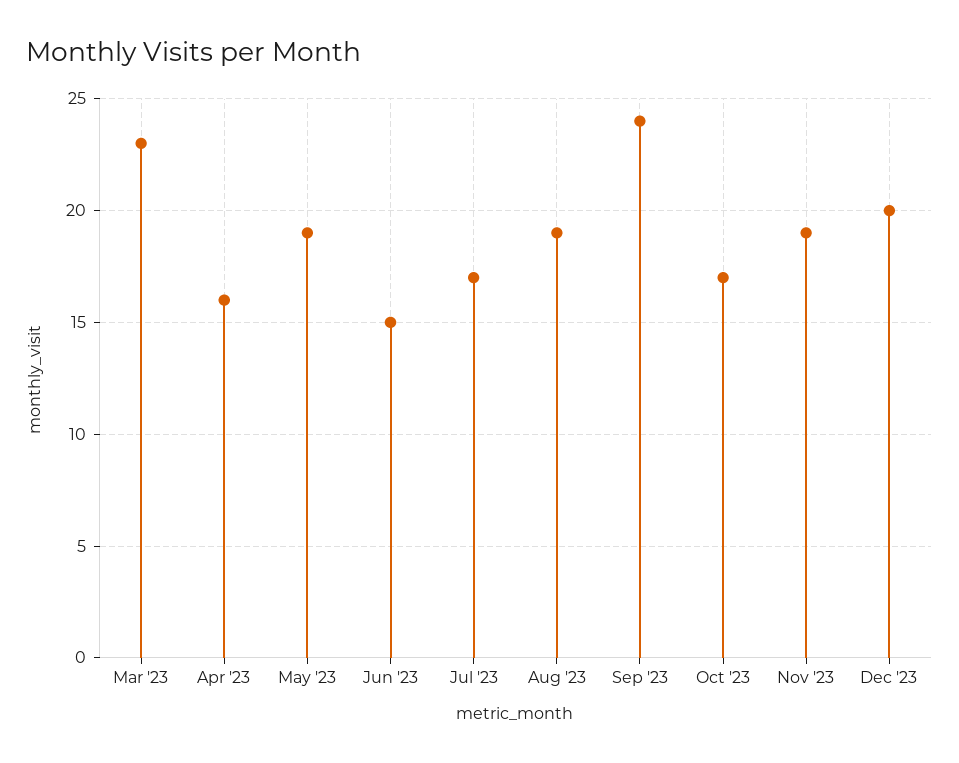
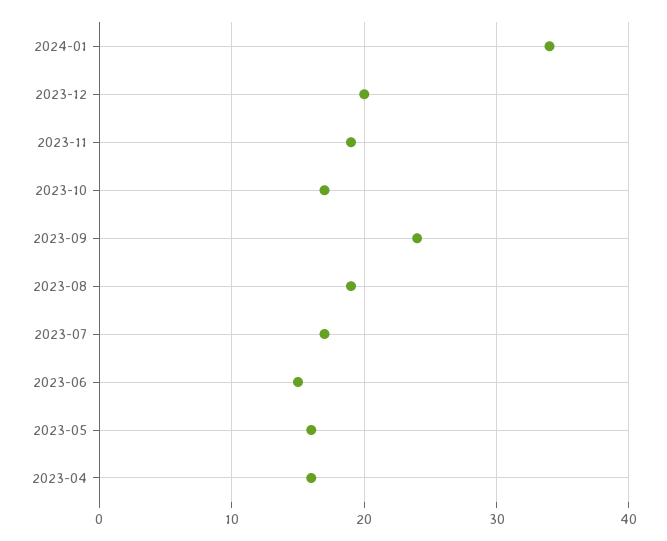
Mar '23: 23 -> none
May '23: 19 -> 16
2024-01: none -> 34

